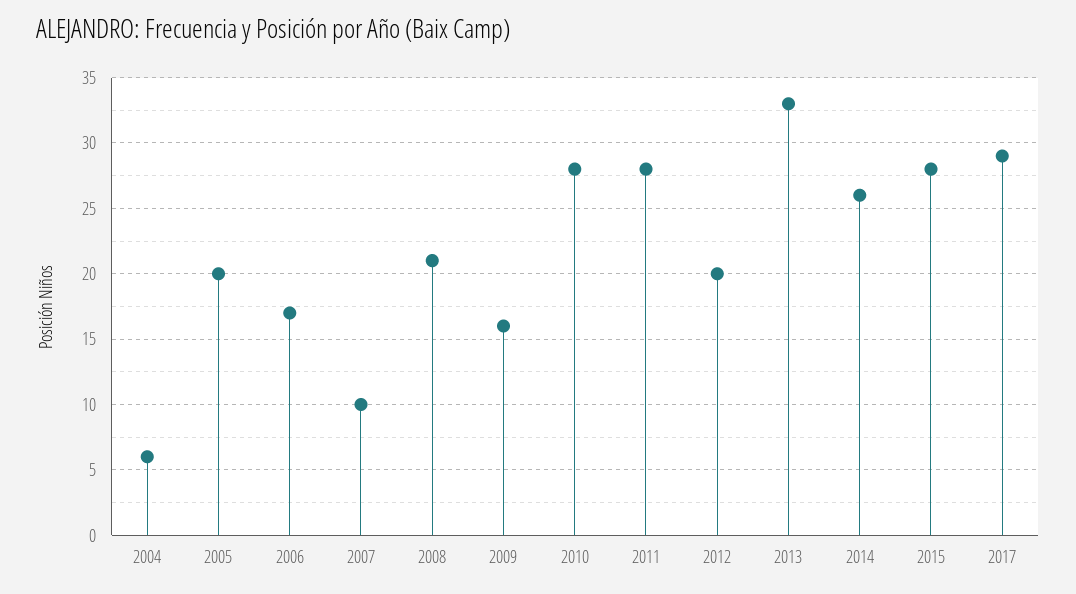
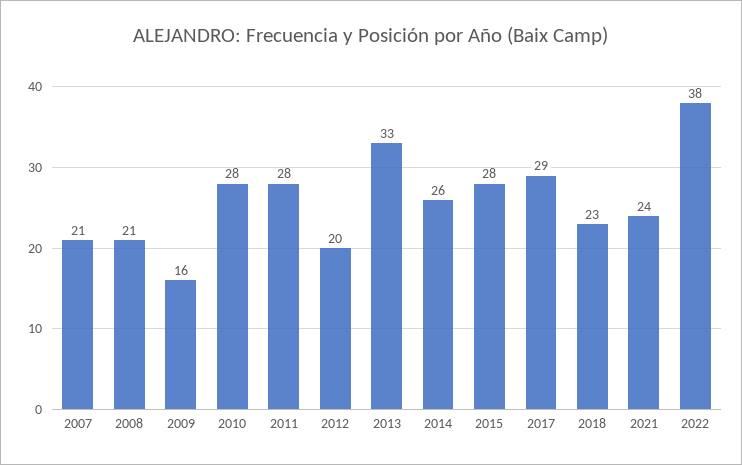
2004: 6 -> none
2005: 20 -> none
2006: 17 -> none
2007: 10 -> 21
2018: none -> 23
2021: none -> 24
2022: none -> 38

